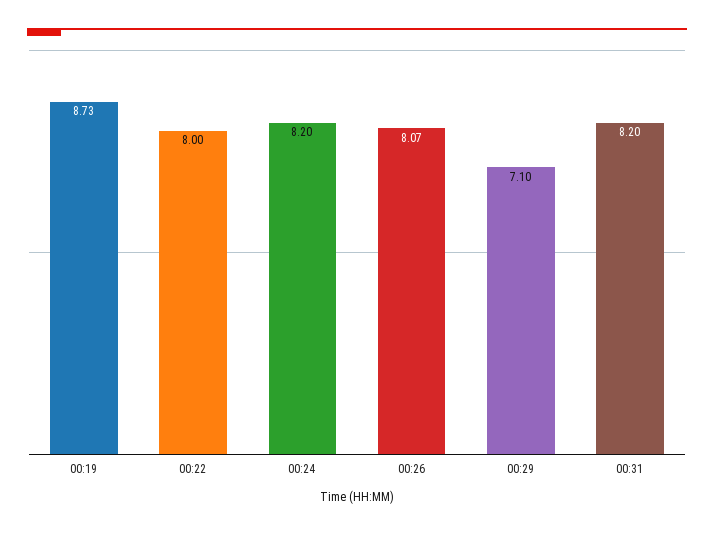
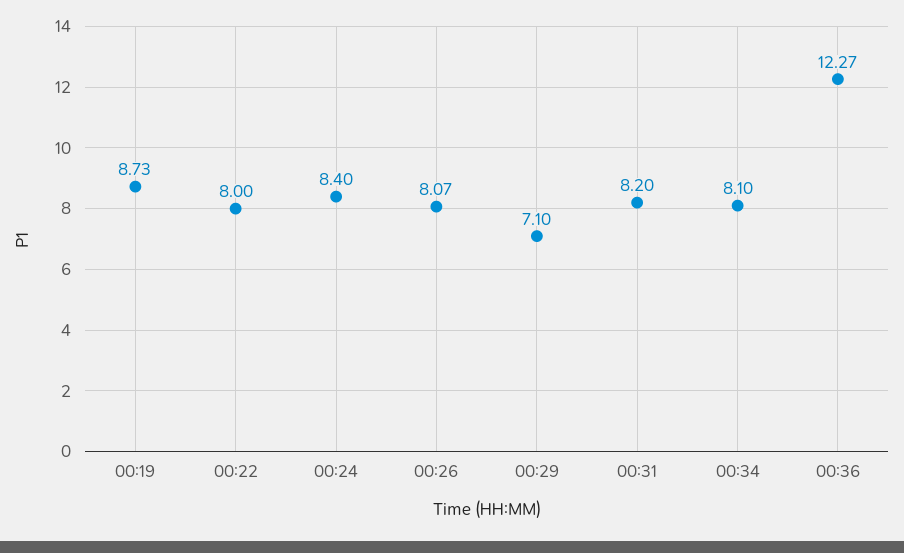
00:24: 8.2 -> 8.4
00:34: none -> 8.1
00:36: none -> 12.27

